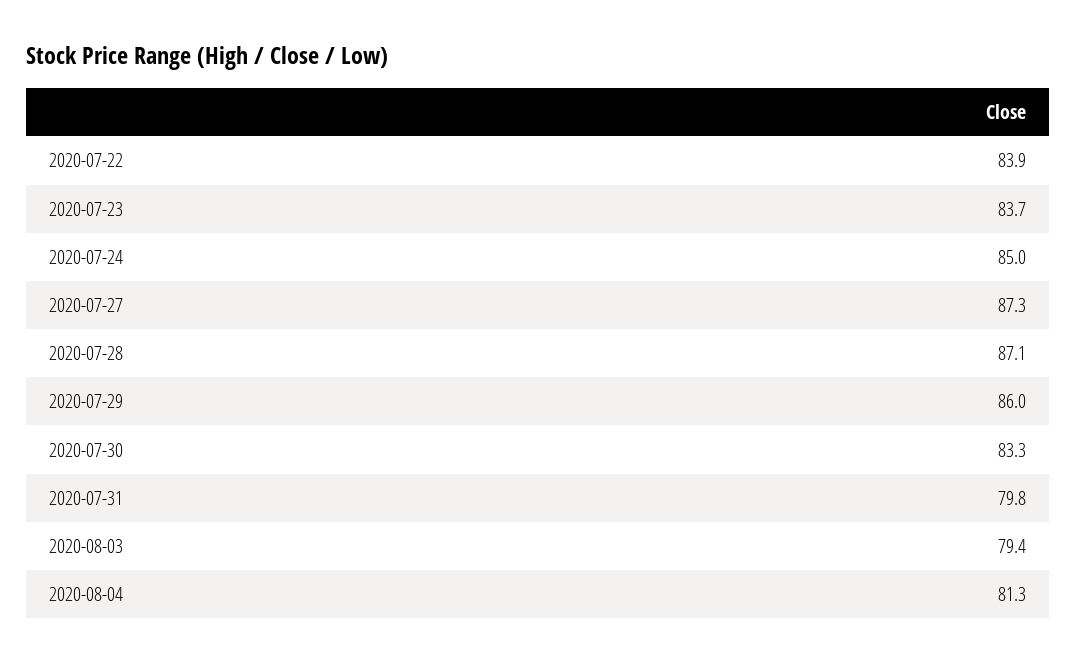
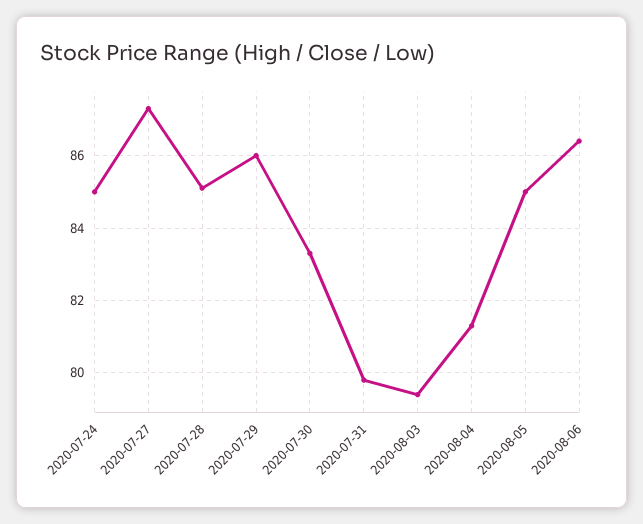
2020-07-22: 83.9 -> none
2020-07-23: 83.7 -> none
2020-07-28: 87.1 -> 85
2020-08-05: none -> 85
2020-08-06: none -> 86.5

